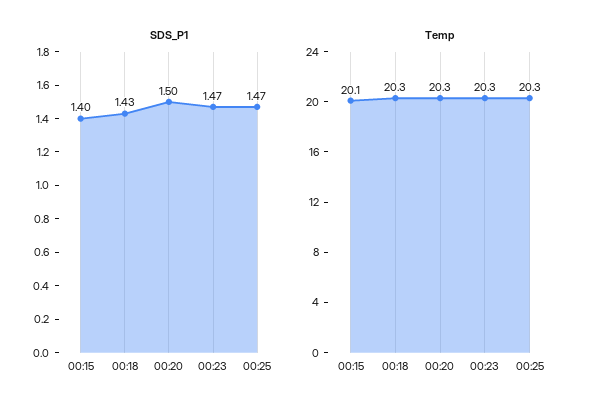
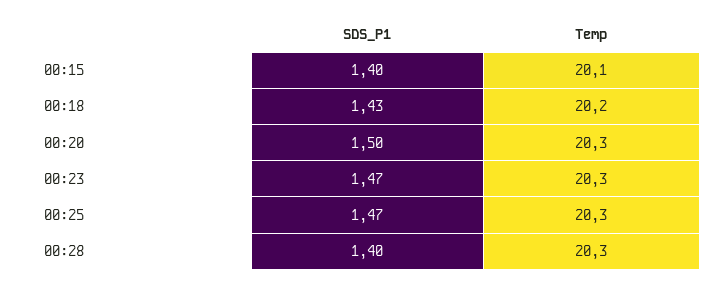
Temp, 00:18: 20.3 -> 20.2
SDS_P1, 00:28: none -> 1.4
Temp, 00:28: none -> 20.3

